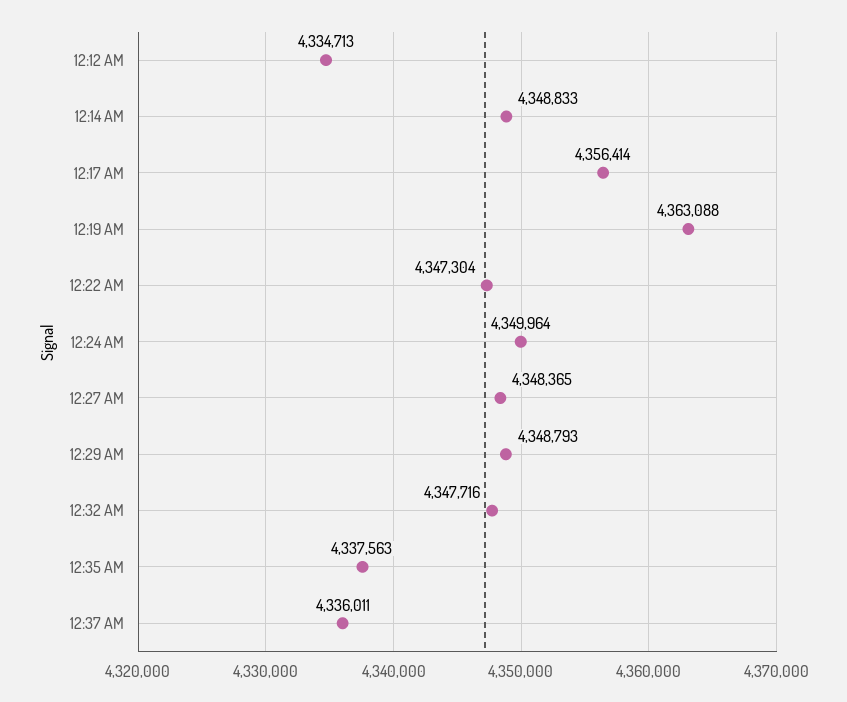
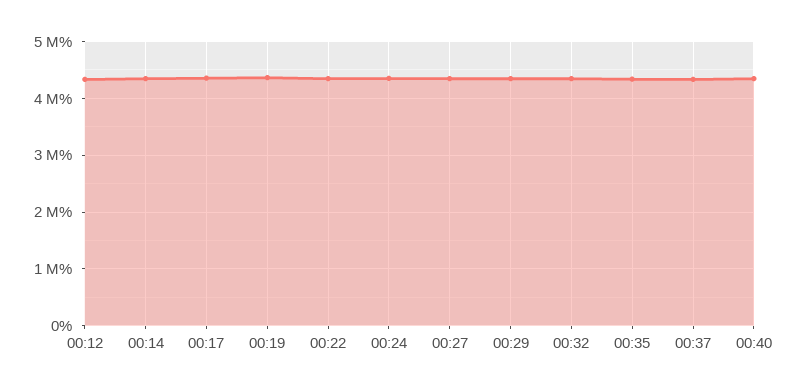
00:40: none -> 4400000

